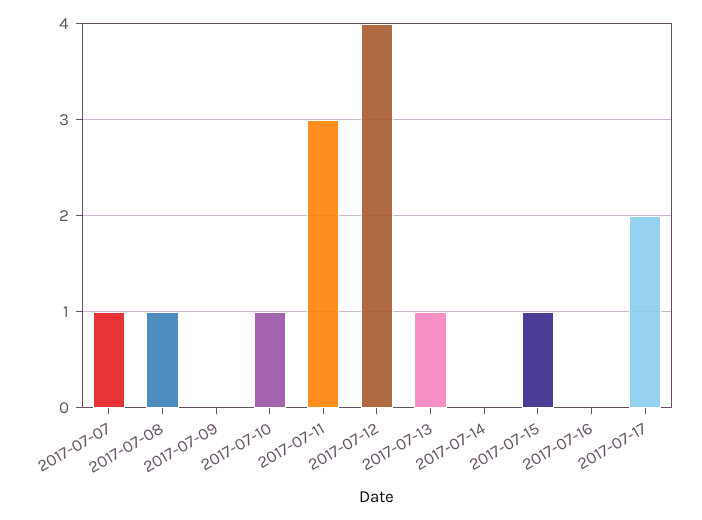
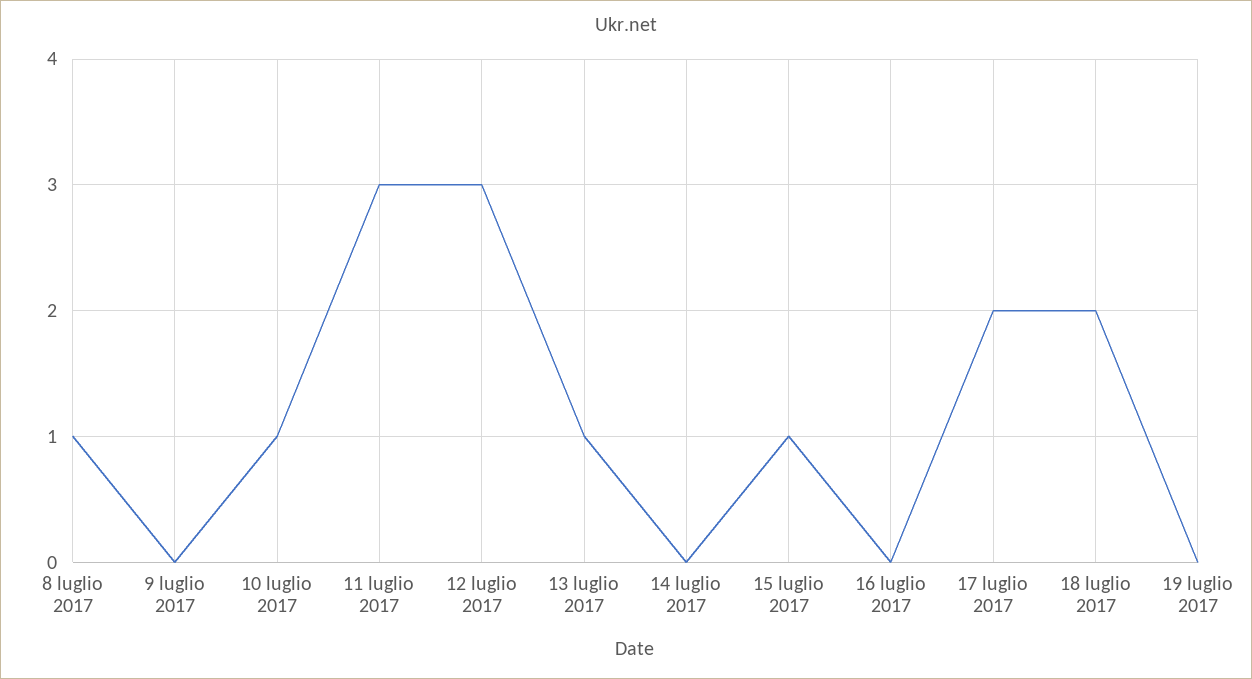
2017-07-07: 1 -> none
2017-07-12: 4 -> 3
18 luglio 2017: none -> 2
19 luglio 2017: none -> 0

